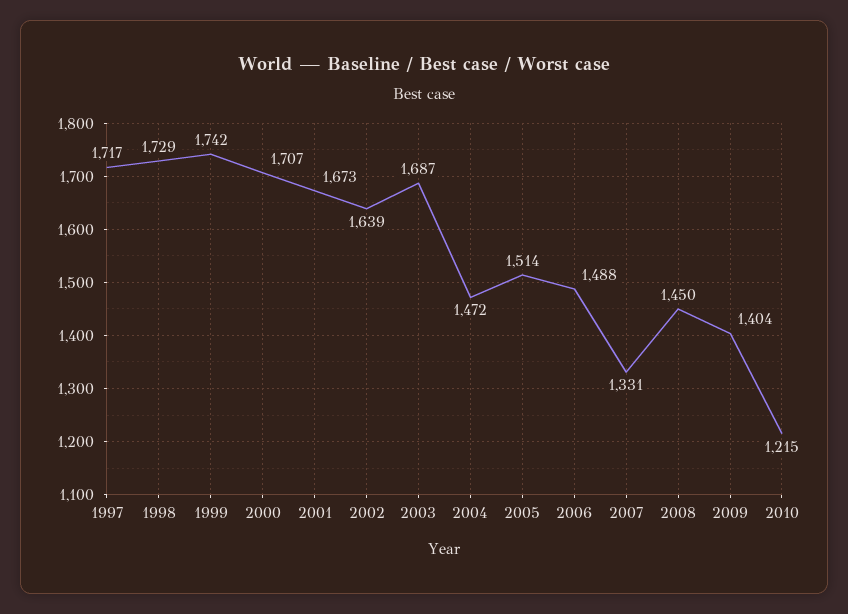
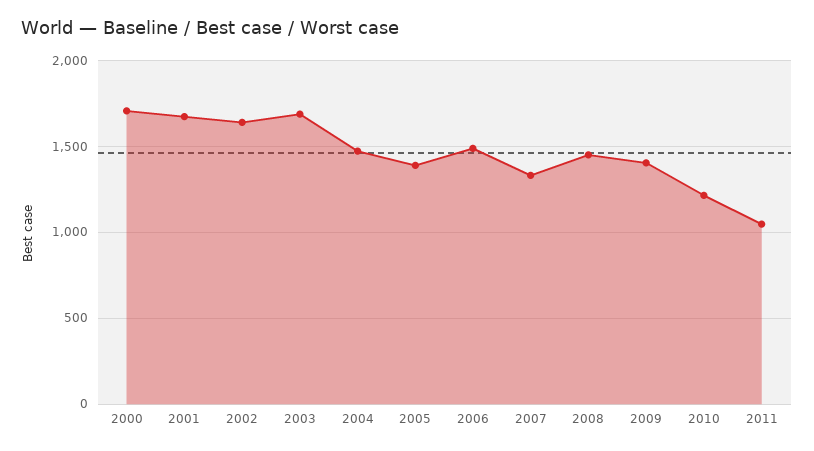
1997: 1717 -> none
1998: 1729 -> none
1999: 1742 -> none
2005: 1514 -> 1400
2011: none -> 1050

